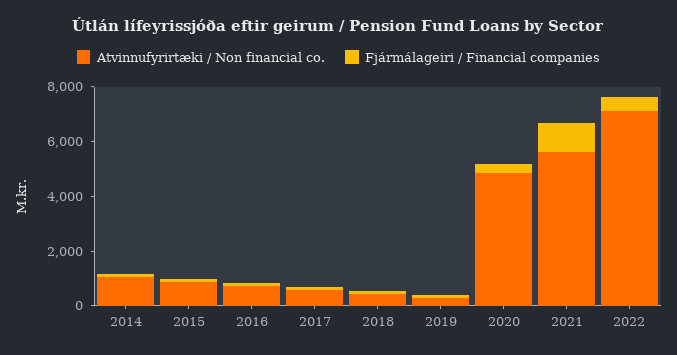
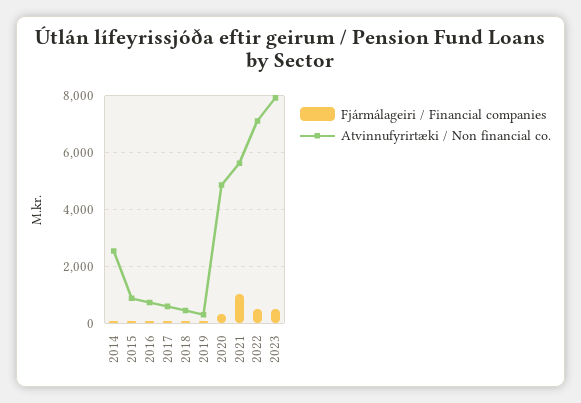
Atvinnufyrirtæki / Non financial co., 2014: 1000 -> 2500
Fjármálageiri / Financial companies, 2023: none -> 500
Atvinnufyrirtæki / Non financial co., 2023: none -> 8000

